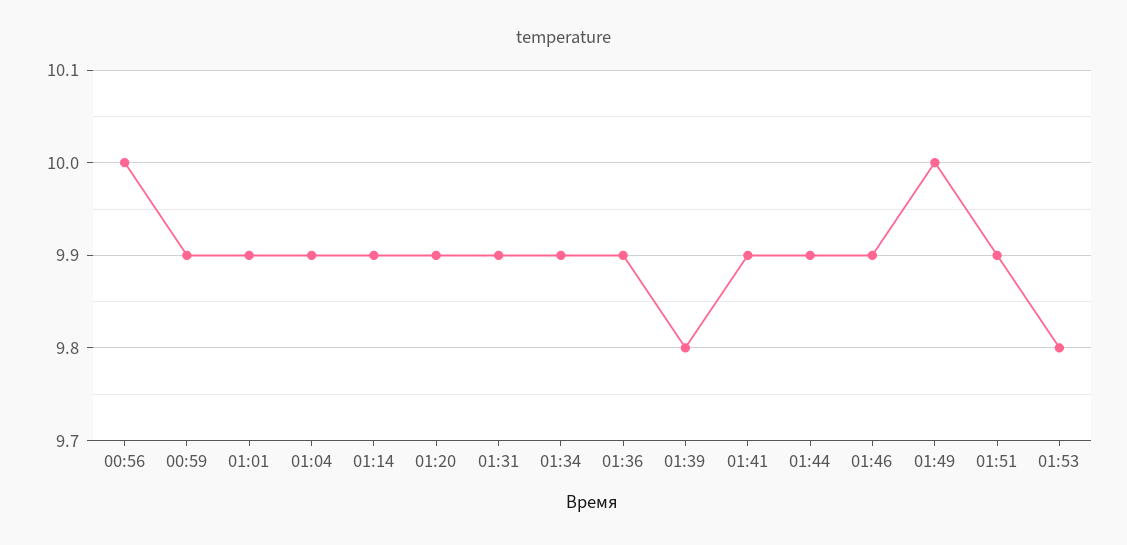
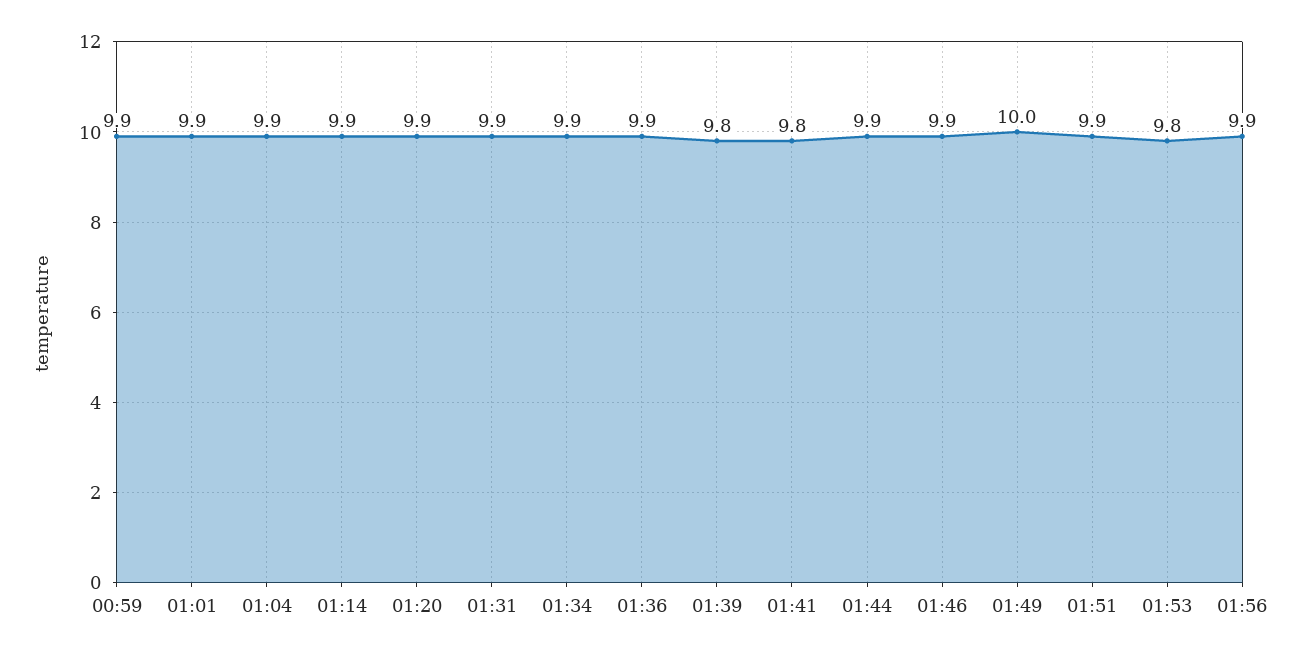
00:56: 10 -> none
01:41: 9.9 -> 9.8
01:56: none -> 9.9

